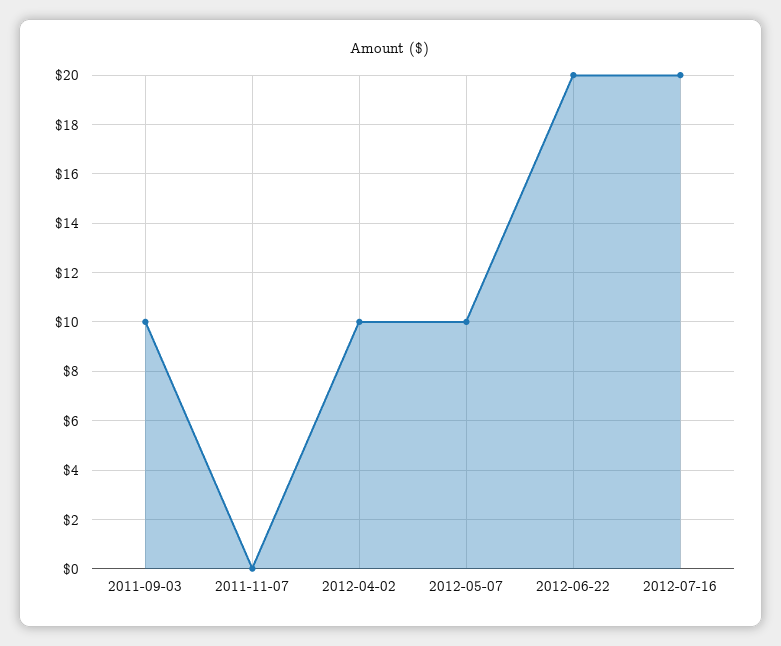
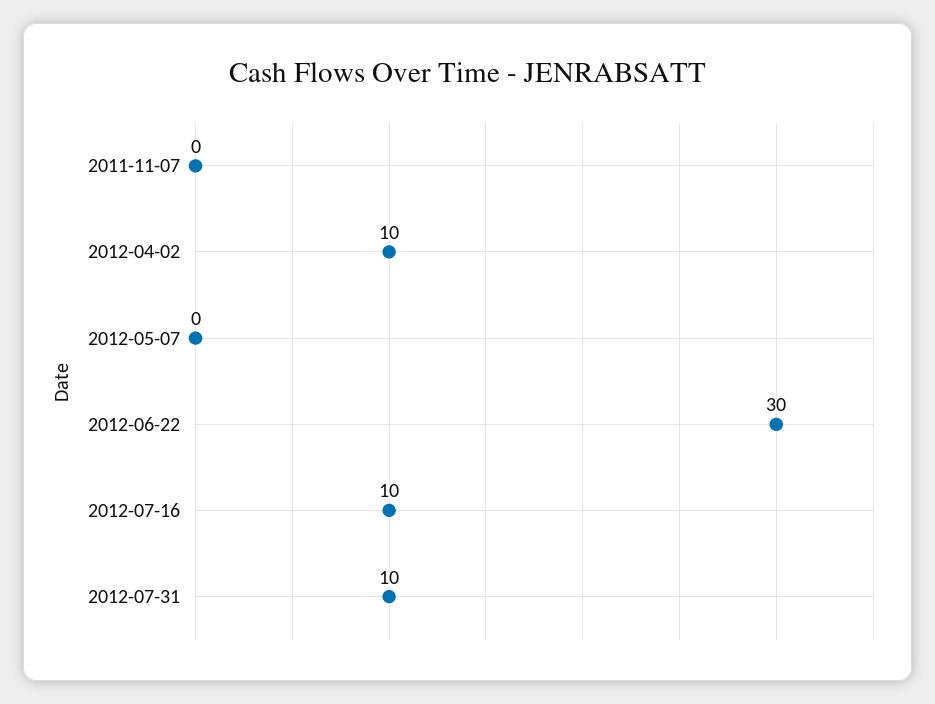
2011-09-03: 10 -> none
2012-05-07: 10 -> 0
2012-06-22: 20 -> 30
2012-07-16: 20 -> 10
2012-07-31: none -> 10

